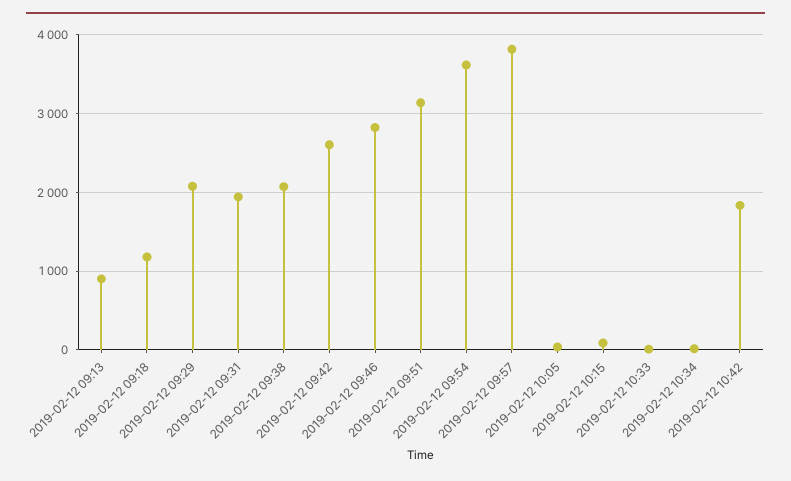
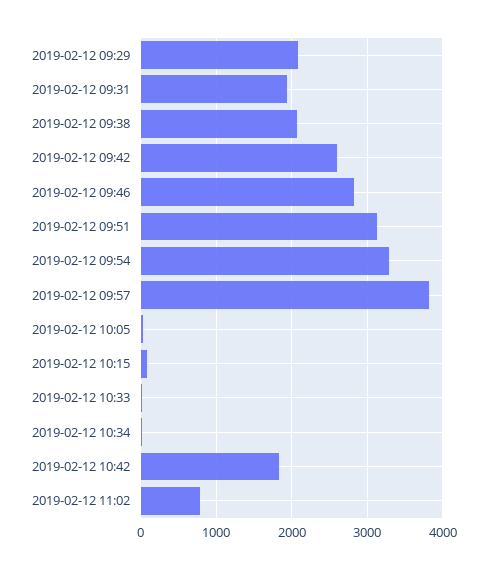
2019-02-12 09:13: 900 -> none
2019-02-12 09:18: 1200 -> none
2019-02-12 09:54: 3600 -> 3300
2019-02-12 11:02: none -> 800

